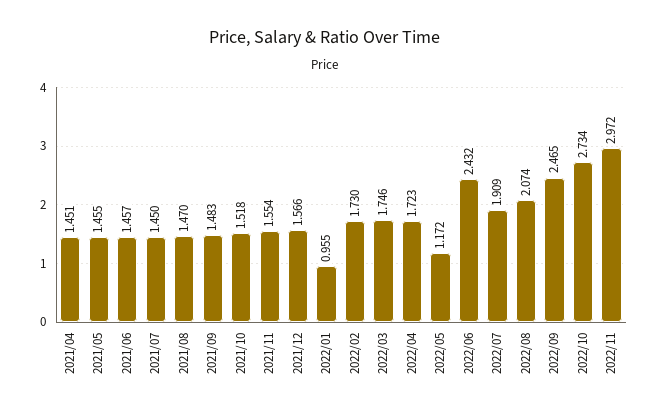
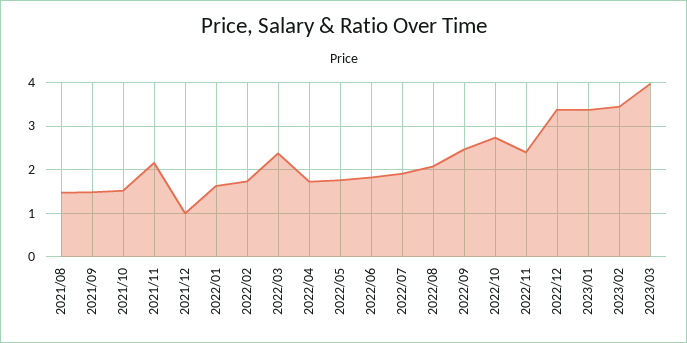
2021/04: 1.451 -> none
2021/05: 1.455 -> none
2021/06: 1.457 -> none
2021/07: 1.45 -> none
2021/11: 1.554 -> 2.2
2021/12: 1.566 -> 1
2022/01: 0.955 -> 1.6
2022/03: 1.746 -> 2.4
2022/05: 1.172 -> 1.8
2022/06: 2.432 -> 1.8
2022/11: 2.972 -> 2.4
2022/12: none -> 3.4
2023/01: none -> 3.4
2023/02: none -> 3.4
2023/03: none -> 4

